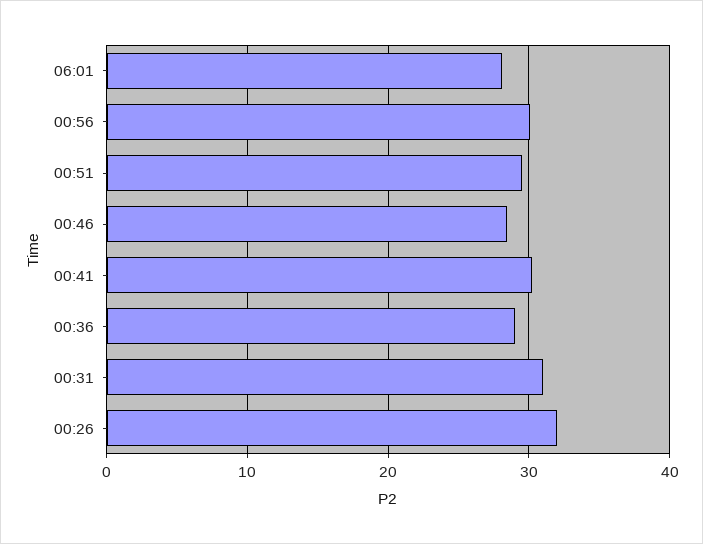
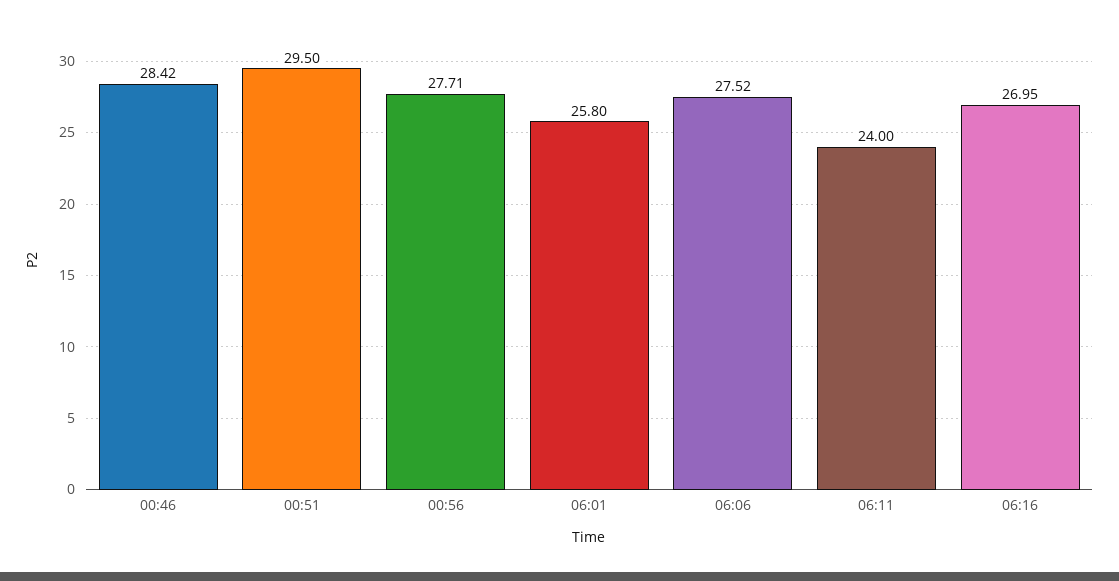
06:01: 28 -> 25.8
00:56: 30 -> 27.71
00:41: 30 -> none
00:36: 29 -> none
00:31: 31 -> none
00:26: 32 -> none
06:06: none -> 27.52
06:11: none -> 24
06:16: none -> 26.95

